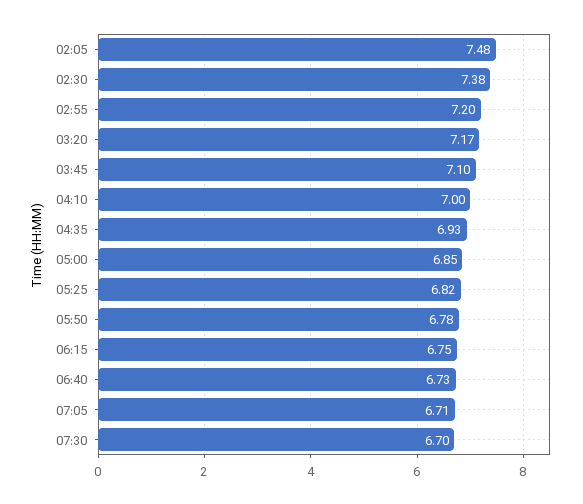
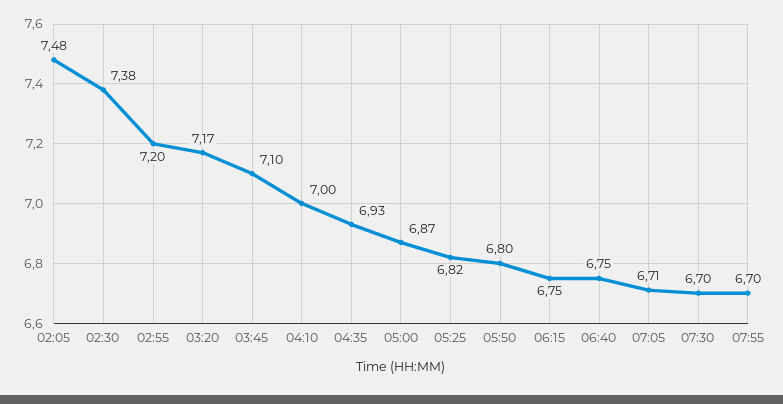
05:00: 6.85 -> 6.87
05:50: 6.78 -> 6.8
06:40: 6.73 -> 6.75
07:55: none -> 6.7

